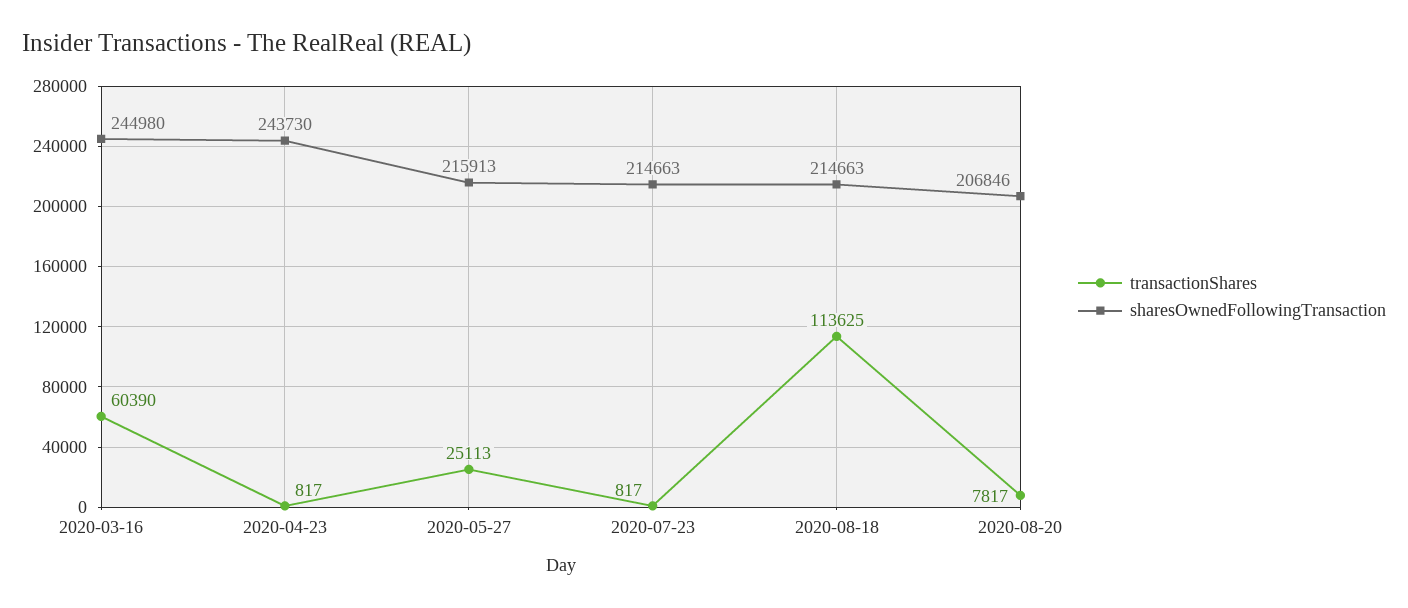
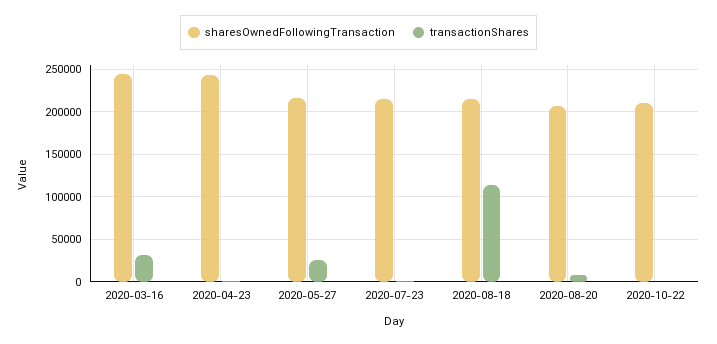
transactionShares, 2020-03-16: 60390 -> 30000
sharesOwnedFollowingTransaction, 2020-10-22: none -> 210000
transactionShares, 2020-10-22: none -> 0

